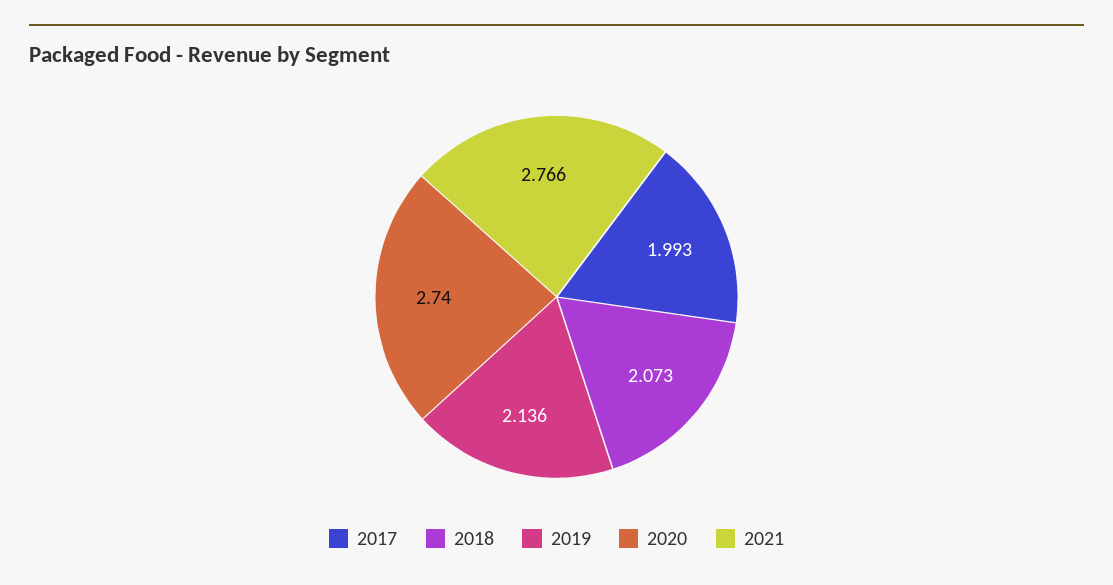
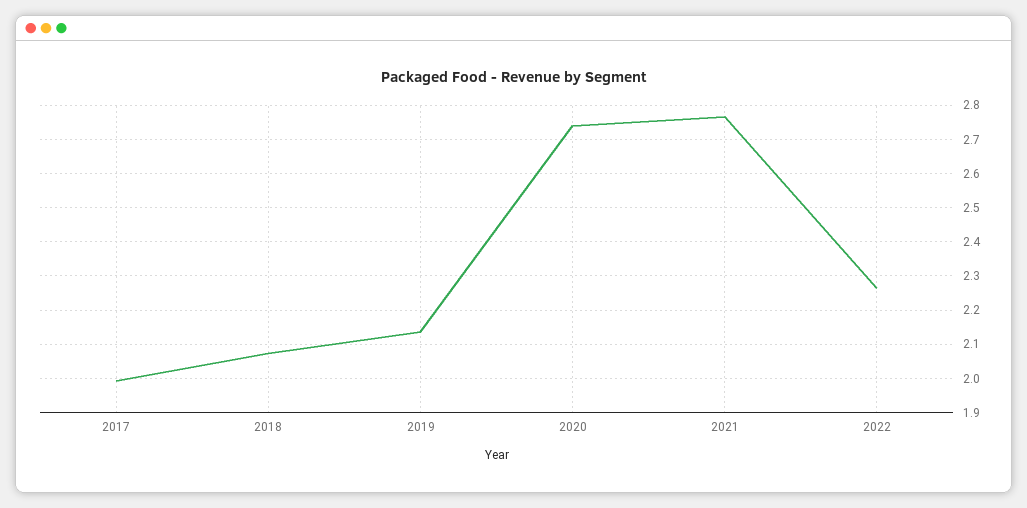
2022: none -> 2.26

